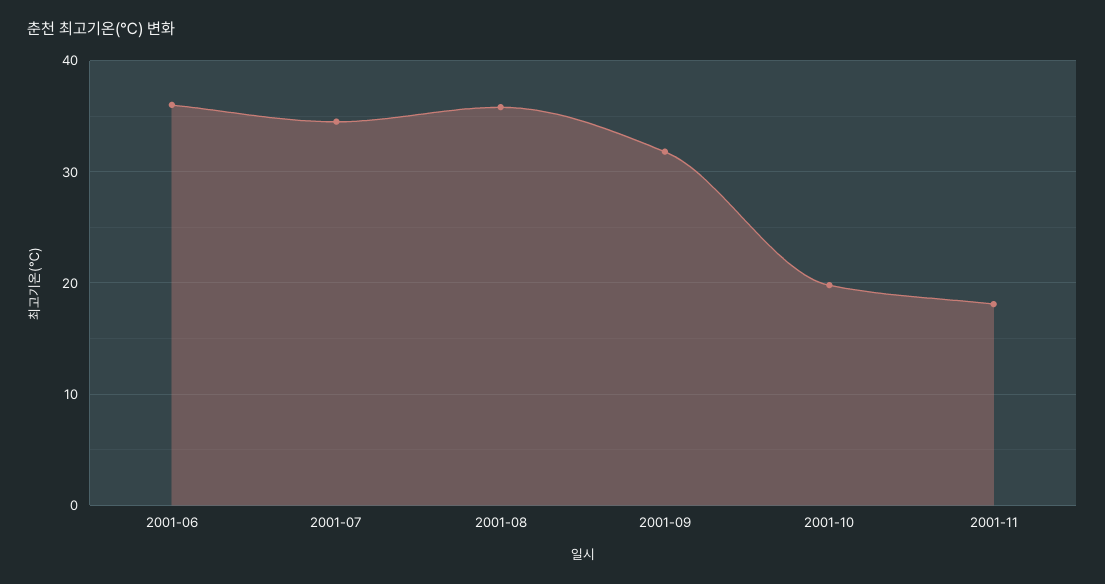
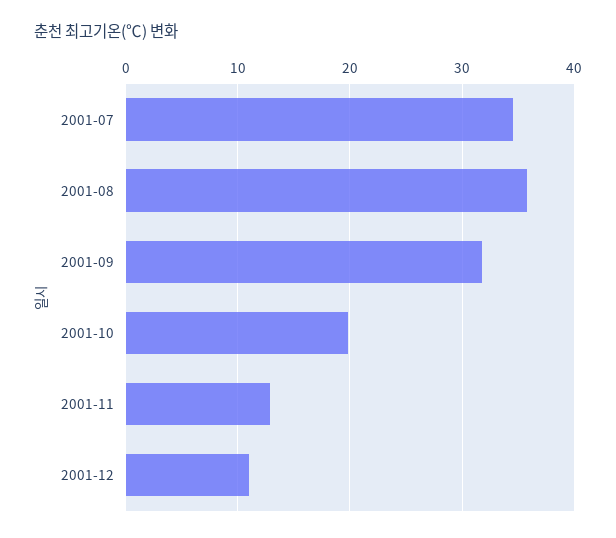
2001-06: 36 -> none
2001-11: 18 -> 13
2001-12: none -> 11

